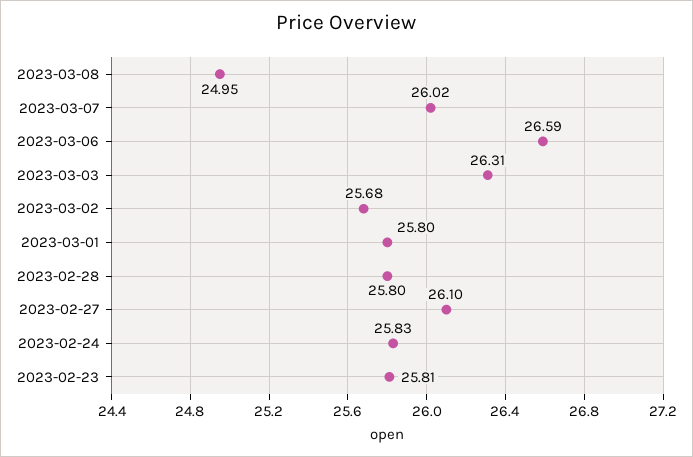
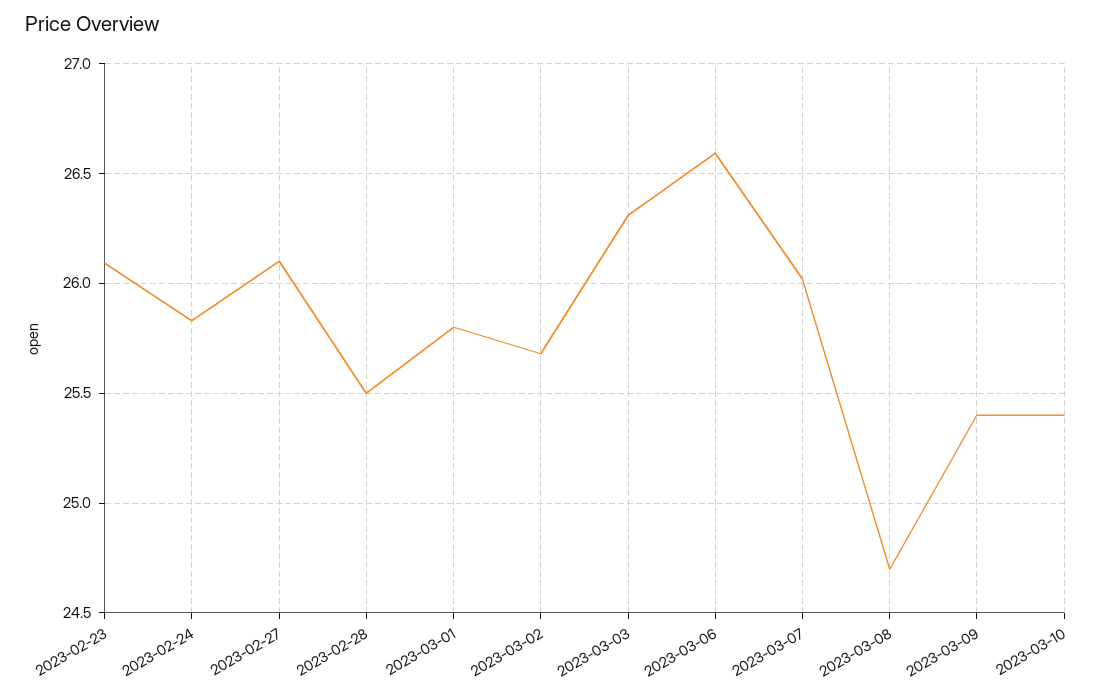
2023-03-08: 24.95 -> 24.7
2023-02-28: 25.8 -> 25.5
2023-02-23: 25.81 -> 26.1
2023-03-09: none -> 25.4
2023-03-10: none -> 25.4

